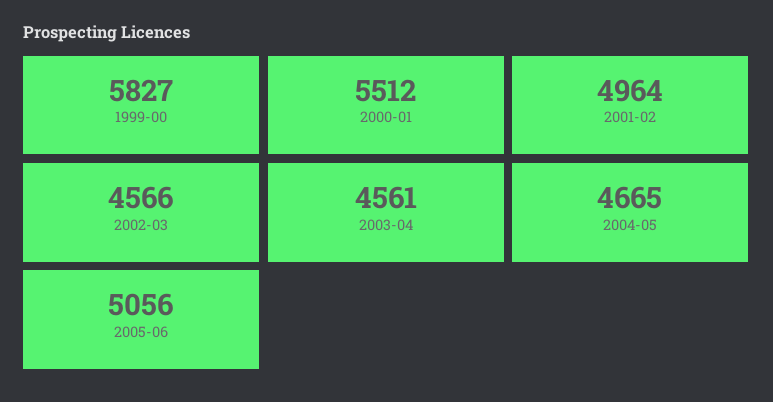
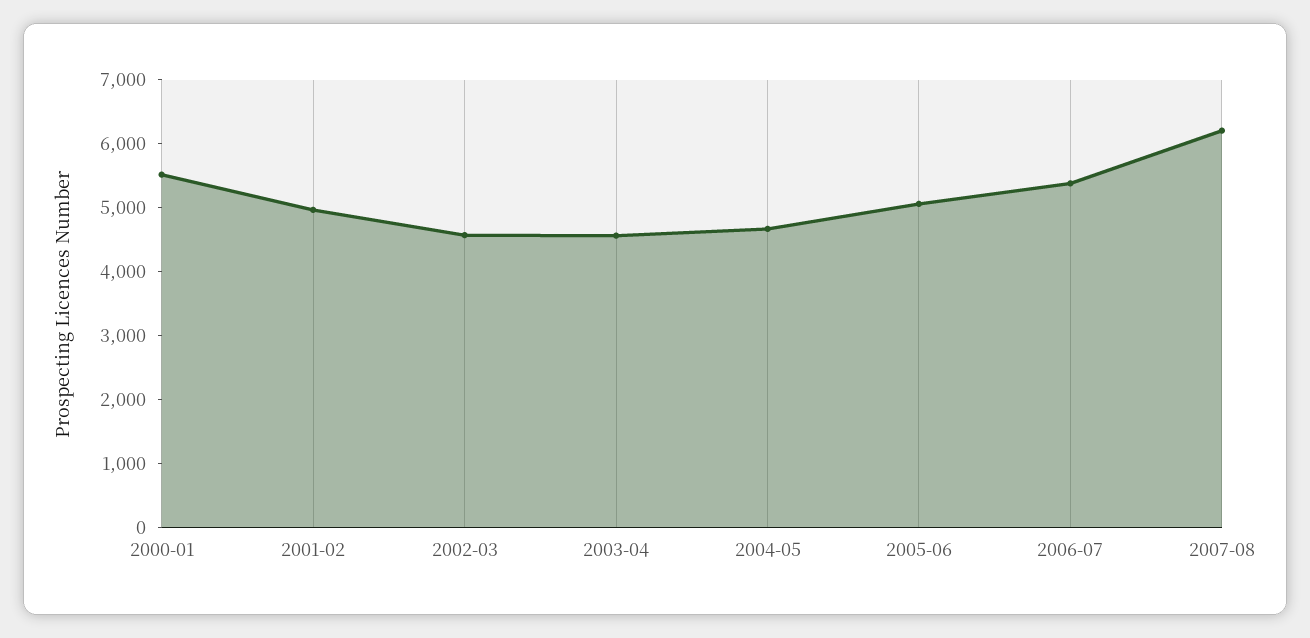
1999-00: 5827 -> none
2006-07: none -> 5400
2007-08: none -> 6200

